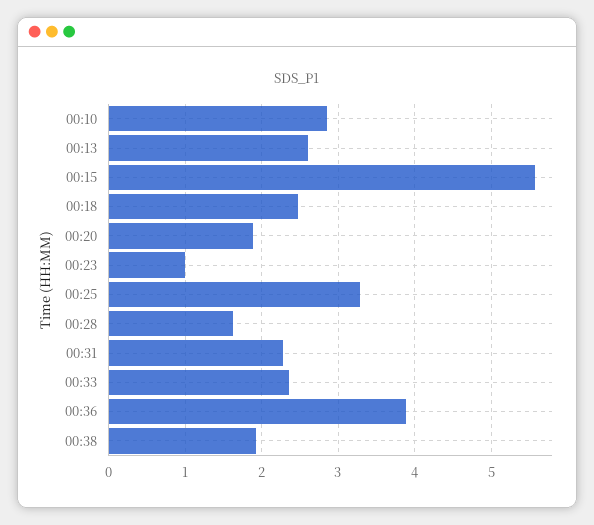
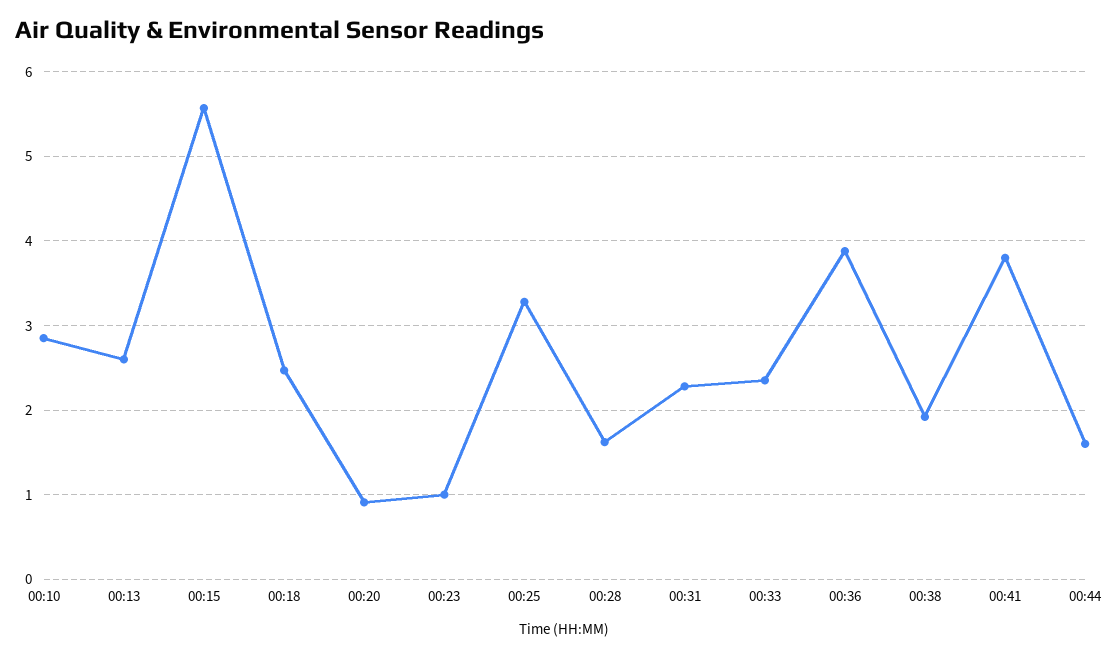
00:20: 1.9 -> 0.9
00:41: none -> 3.8
00:44: none -> 1.6

